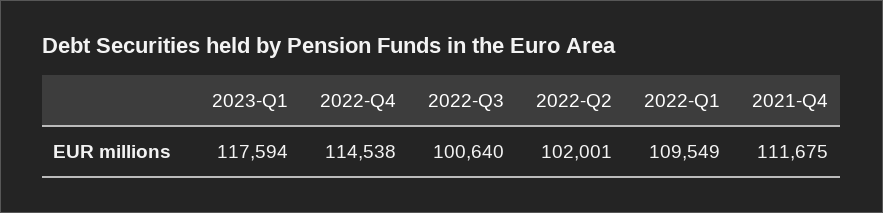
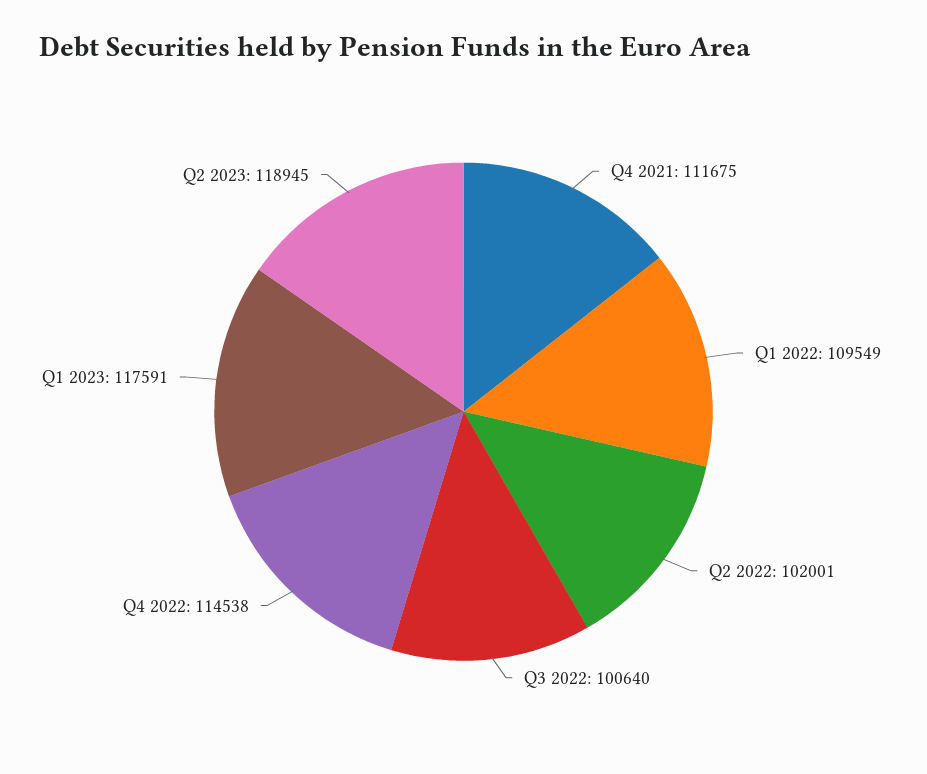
2023-Q1: 117594 -> 117591
Q2 2023: none -> 118945

